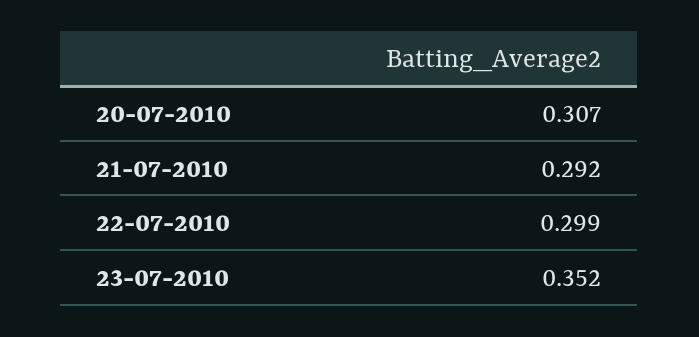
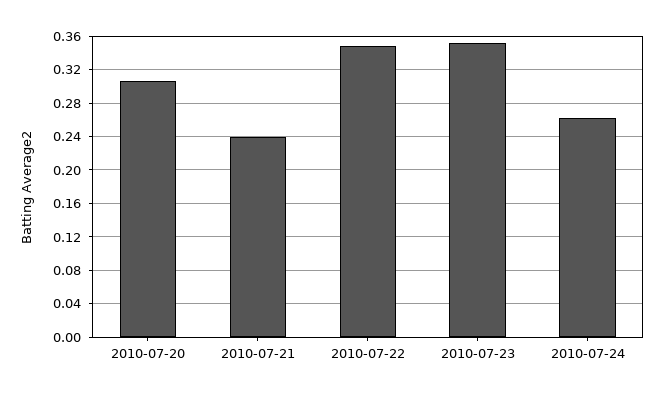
21-07-2010: 0.292 -> 0.24
22-07-2010: 0.299 -> 0.35
2010-07-24: none -> 0.26

